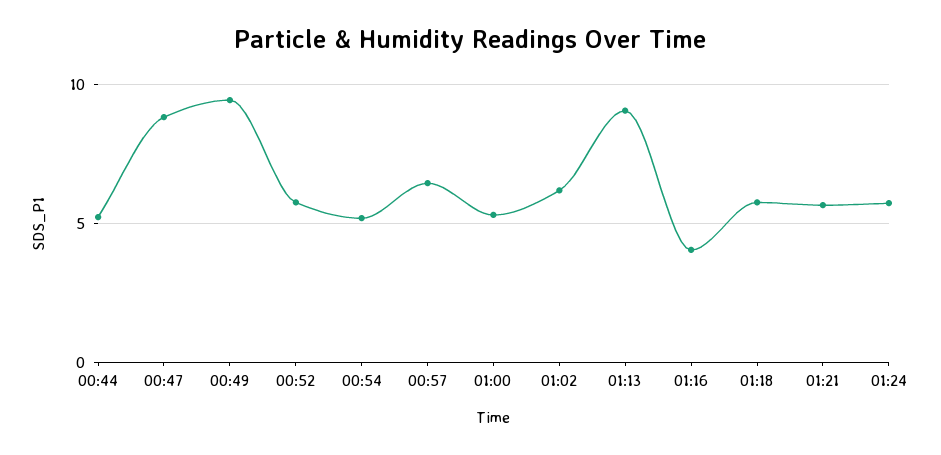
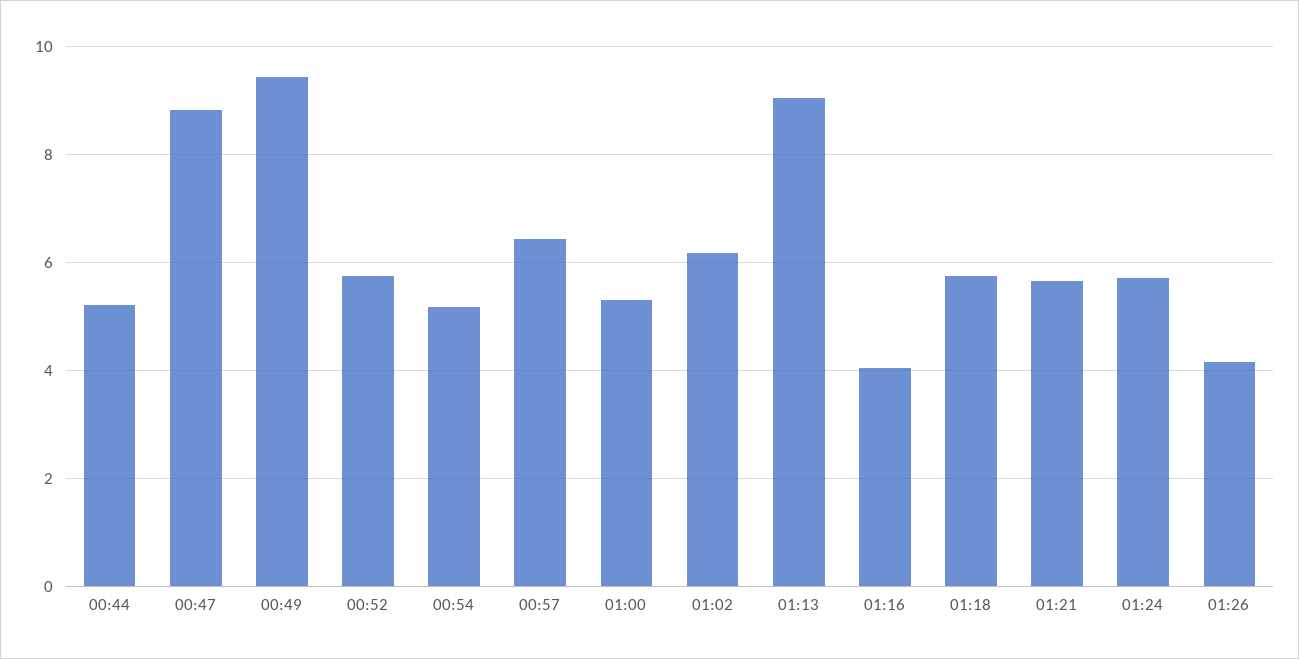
01:26: none -> 4.2

